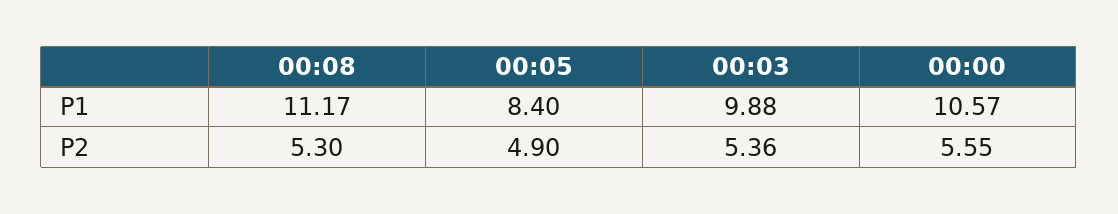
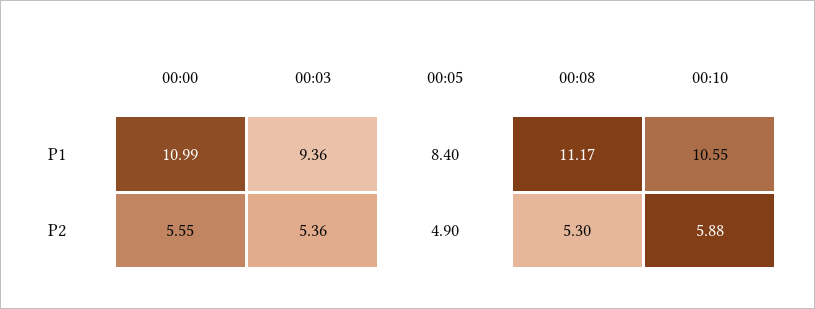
00:03, P1: 9.88 -> 9.36
00:00, P1: 10.57 -> 10.99
00:10, P1: none -> 10.55
00:10, P2: none -> 5.88

